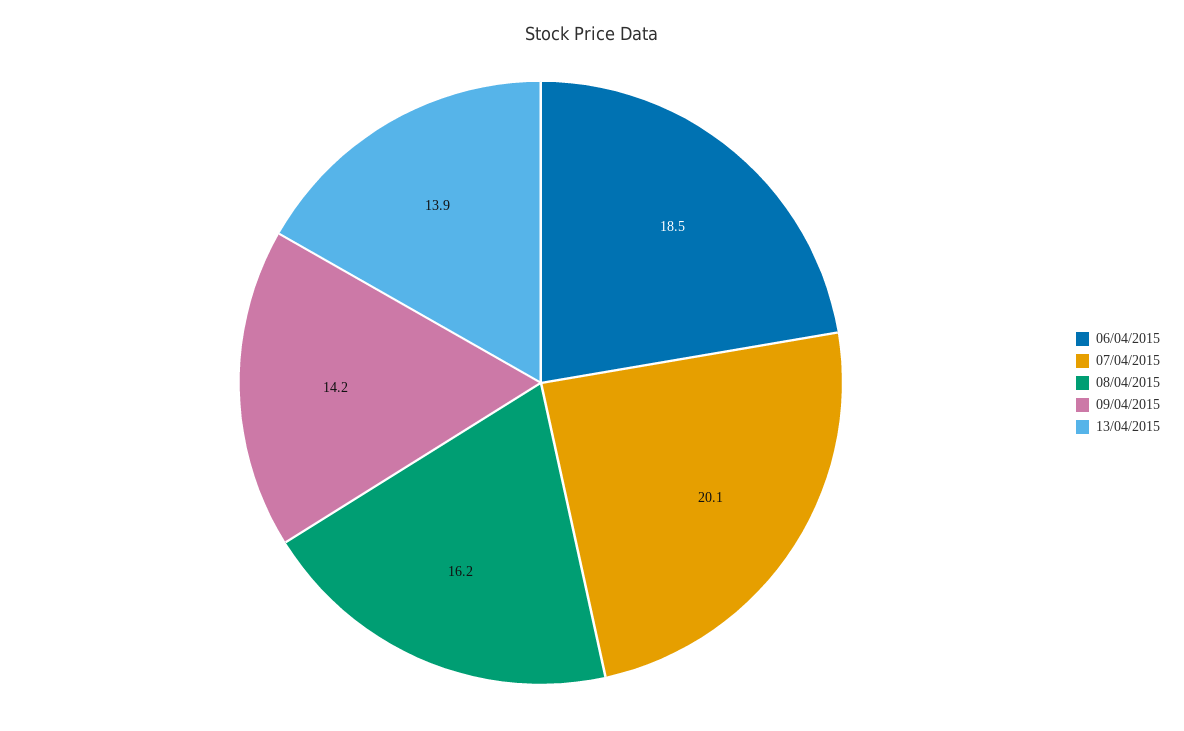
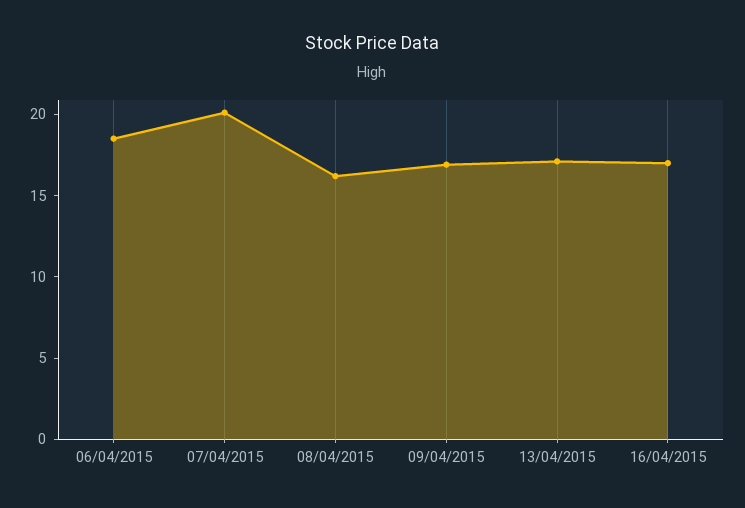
09/04/2015: 14.2 -> 17
13/04/2015: 13.9 -> 17
16/04/2015: none -> 17

